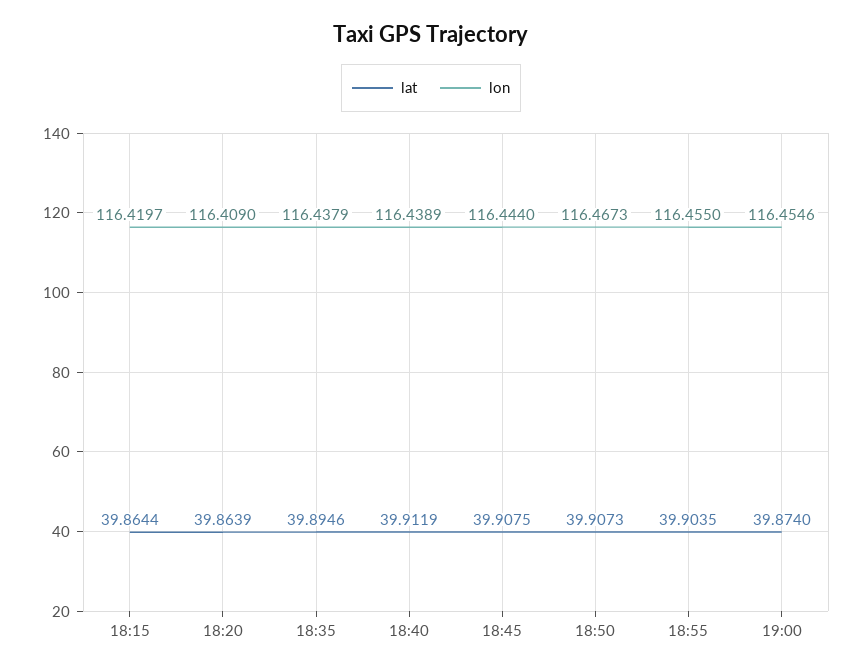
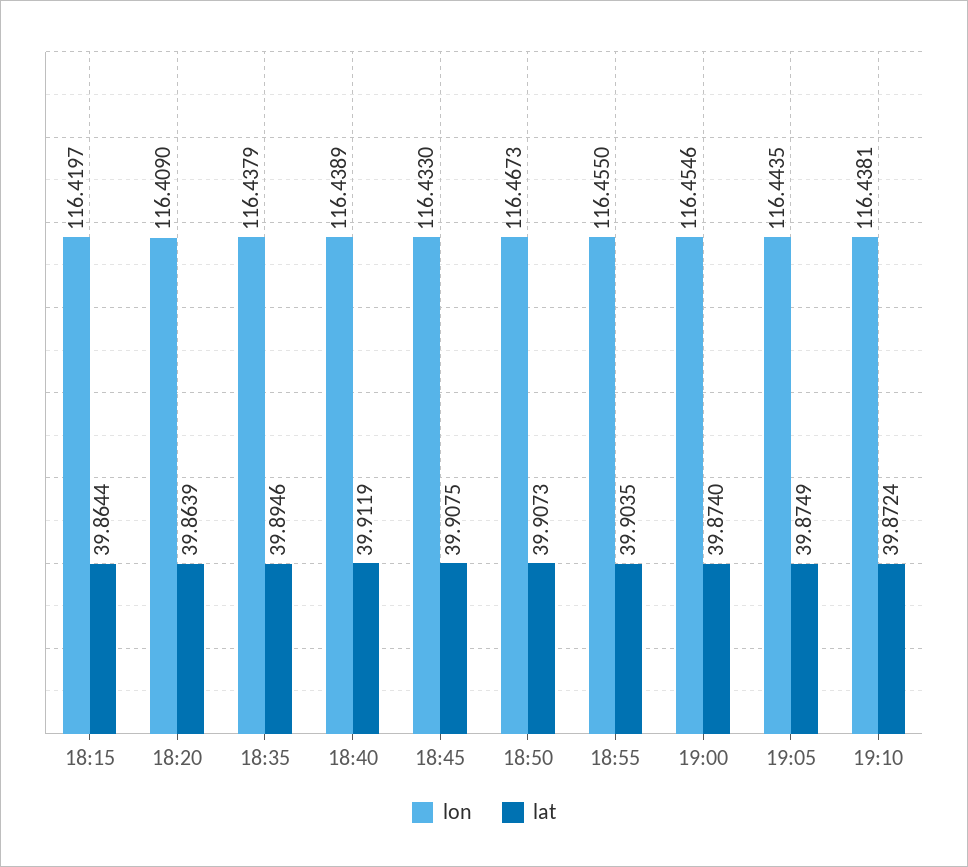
lon, 18:45: 116.444 -> 116.433
lon, 19:05: none -> 116.4435
lat, 19:05: none -> 39.8749
lon, 19:10: none -> 116.4381
lat, 19:10: none -> 39.8724

